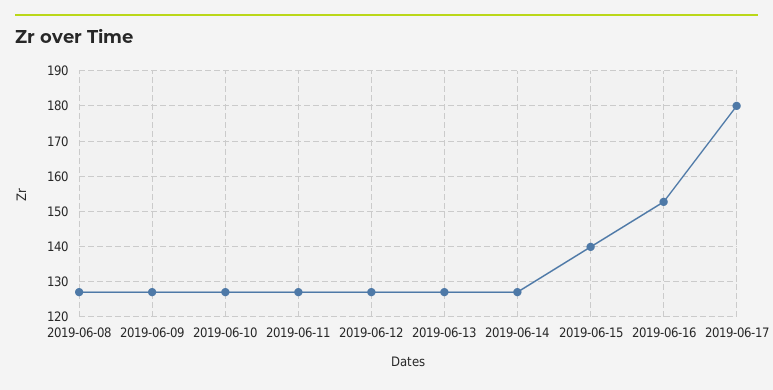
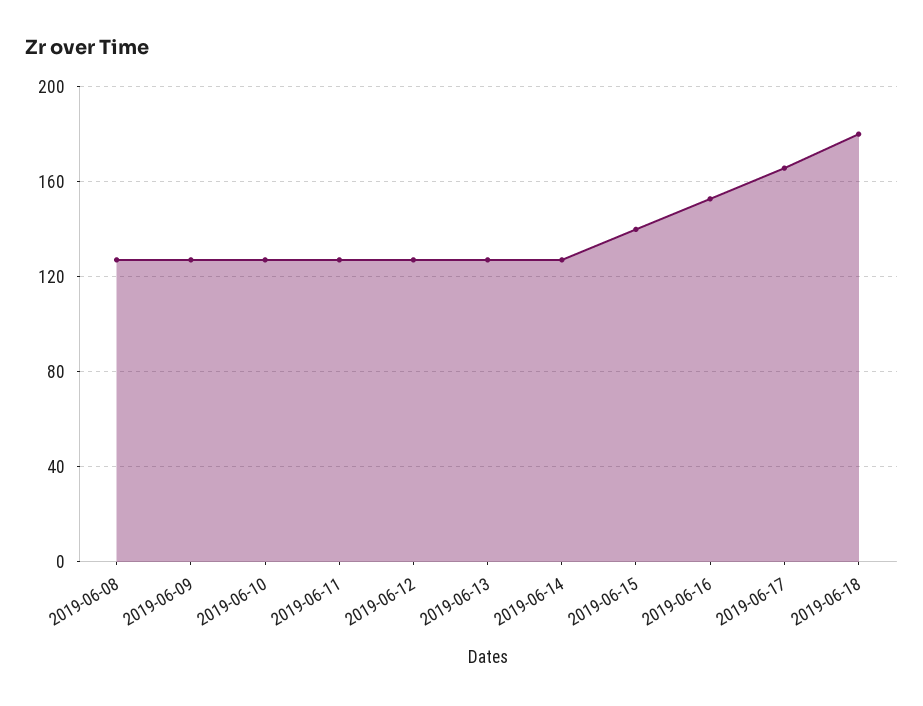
2019-06-17: 180 -> 165
2019-06-18: none -> 180

